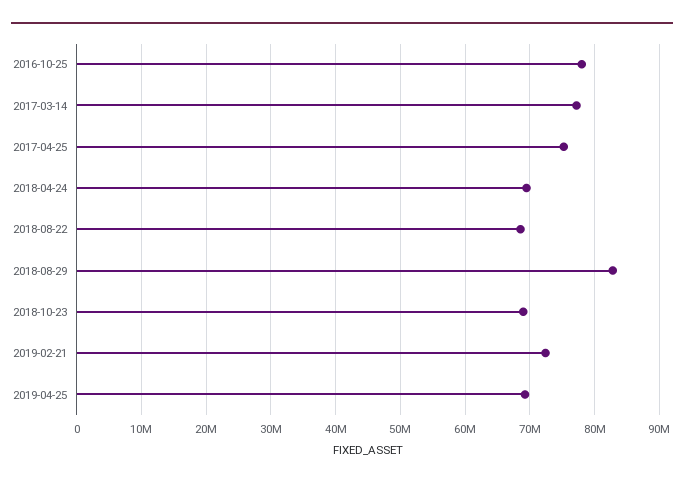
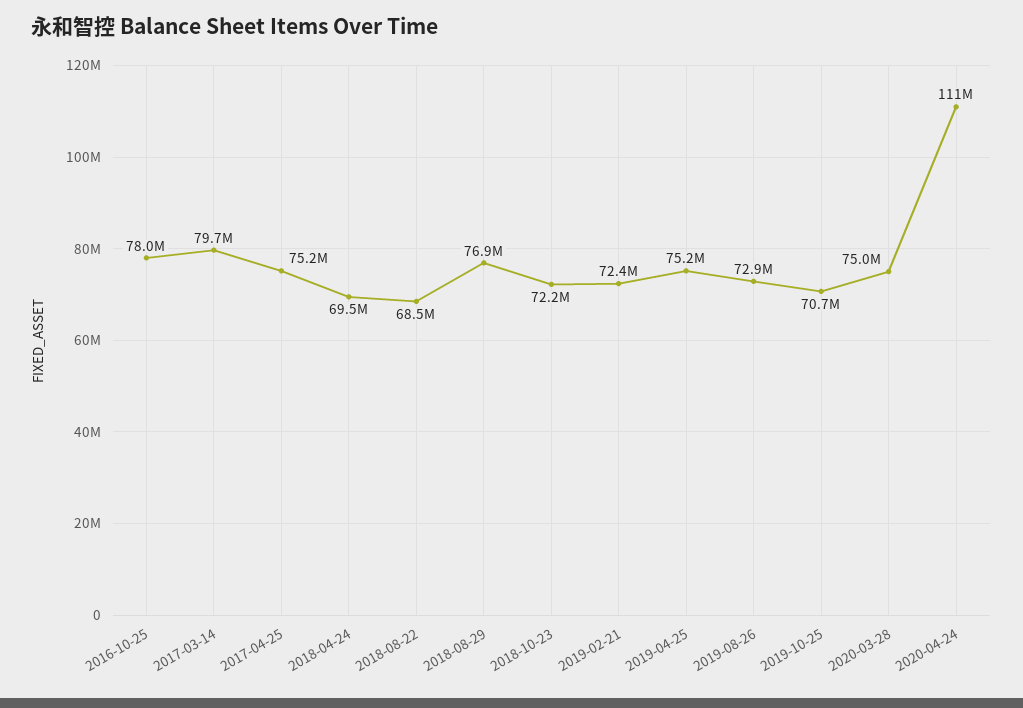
2017-03-14: 77000000 -> 79700000
2018-08-29: 83000000 -> 76900000
2018-10-23: 69000000 -> 72200000
2019-04-25: 69000000 -> 75200000
2019-08-26: none -> 72900000
2019-10-25: none -> 70700000
2020-03-28: none -> 75000000
2020-04-24: none -> 111000000

